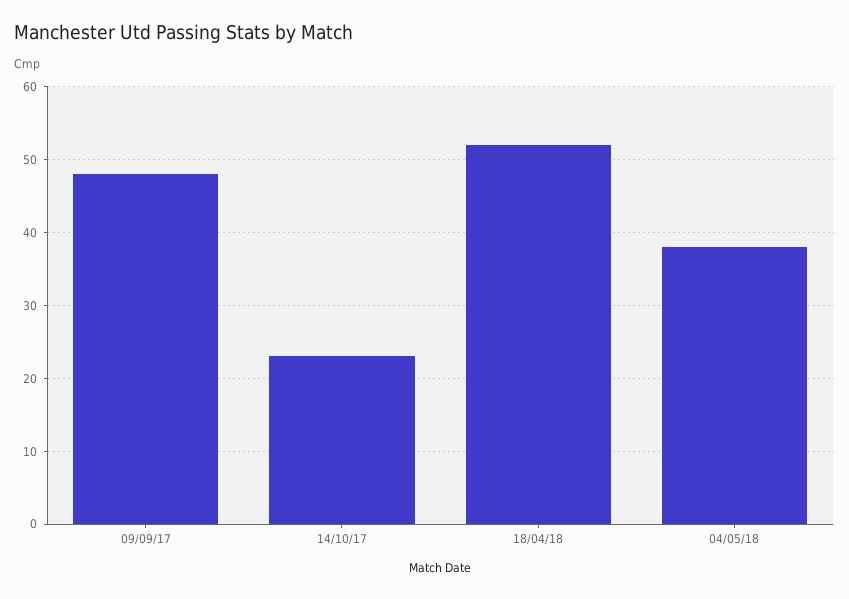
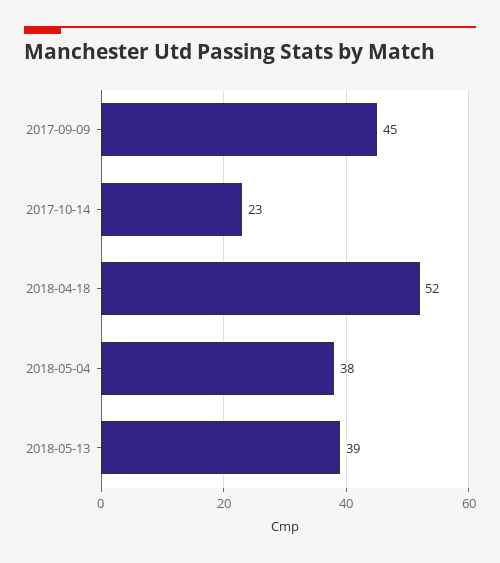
09/09/17: 48 -> 45
2018-05-13: none -> 39

